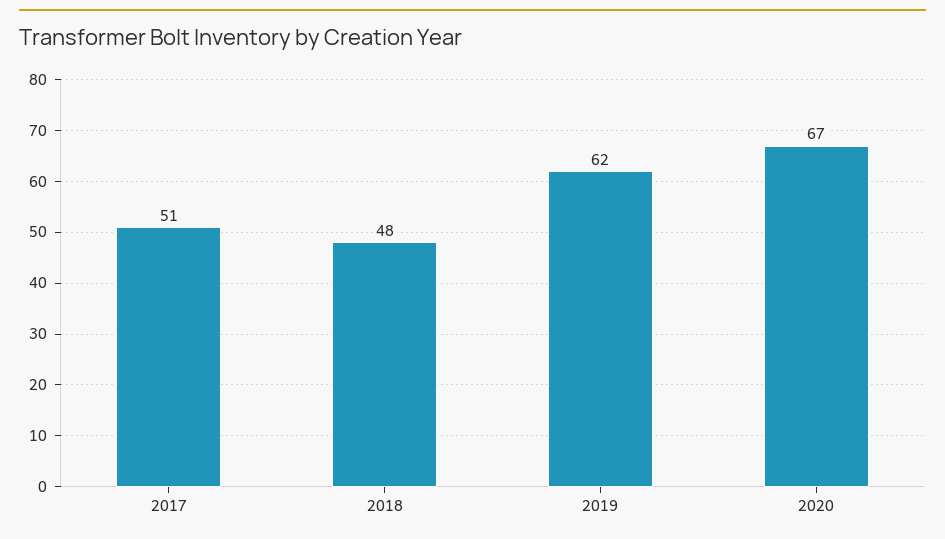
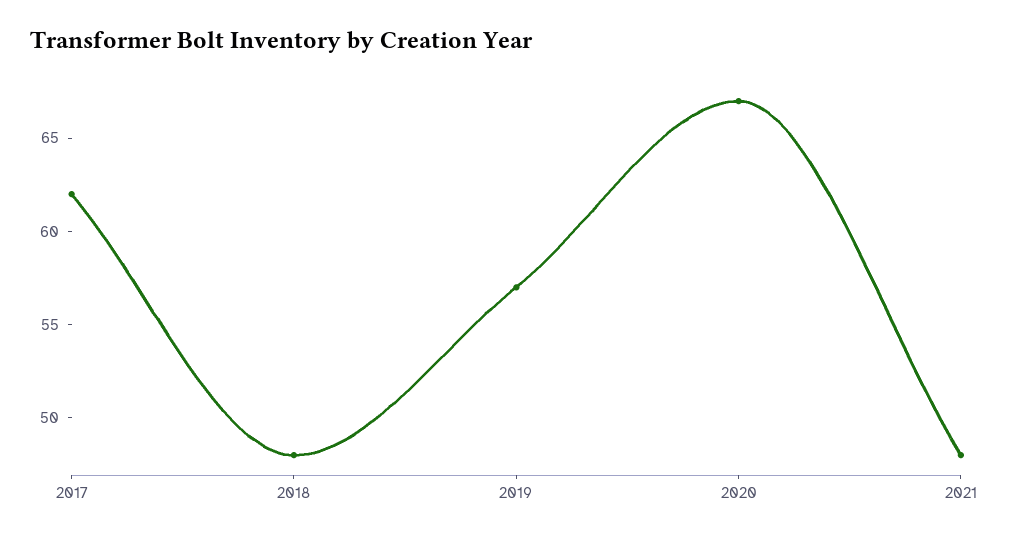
2017: 51 -> 62
2019: 62 -> 57
2021: none -> 48

